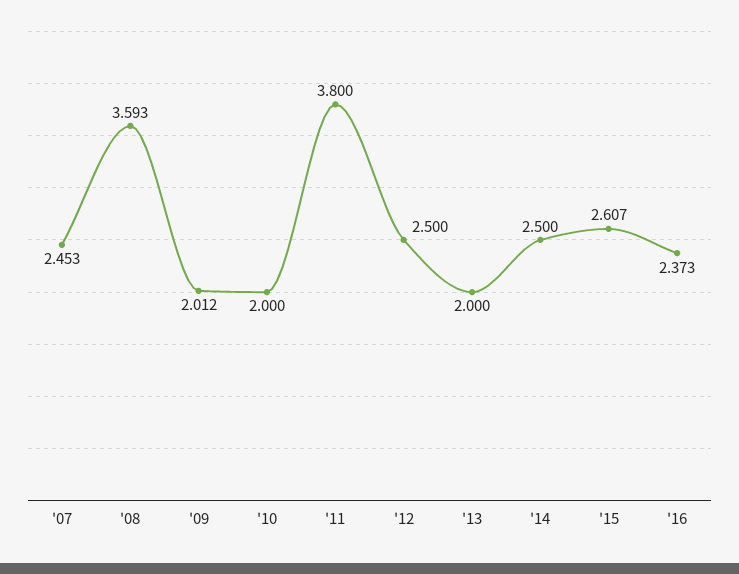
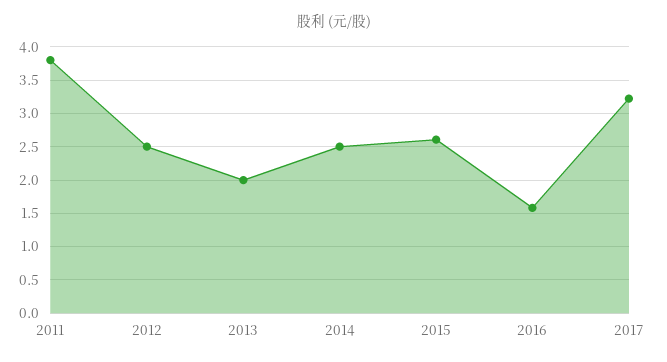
'07: 2.453 -> none
'08: 3.593 -> none
'09: 2.012 -> none
'10: 2 -> none
'16: 2.373 -> 1.6
2017: none -> 3.2

